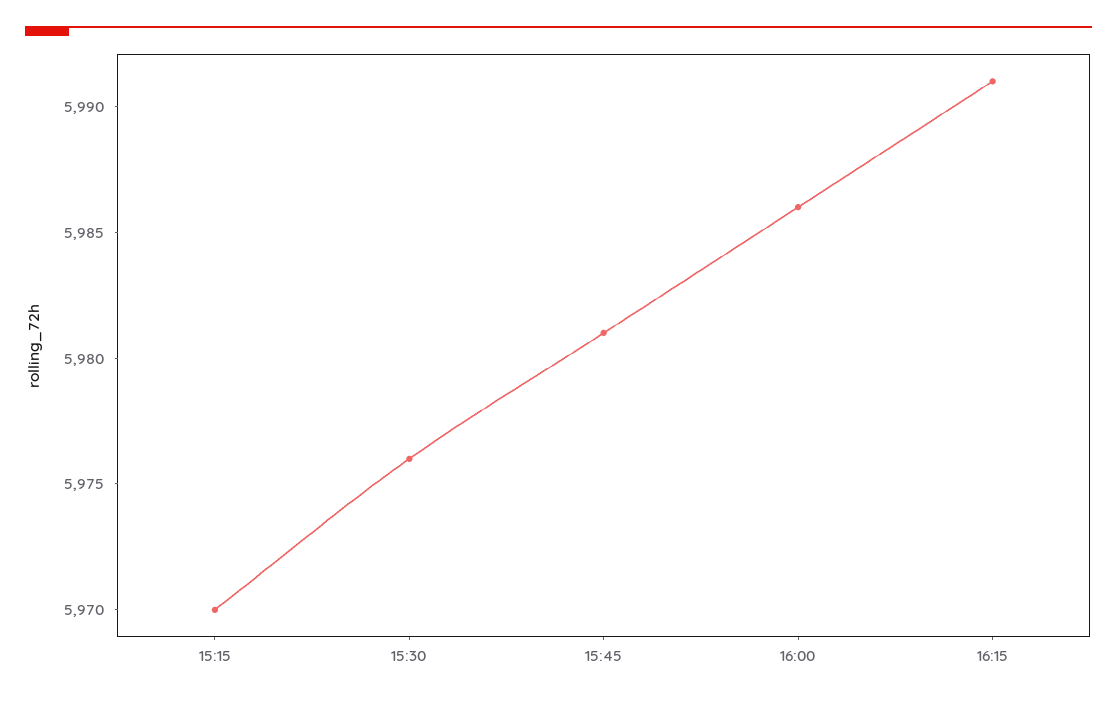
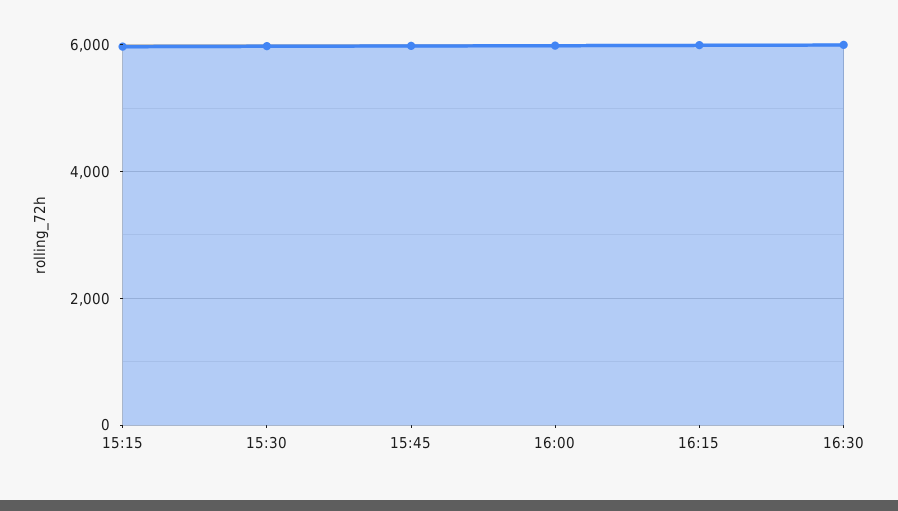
16:30: none -> 6000

